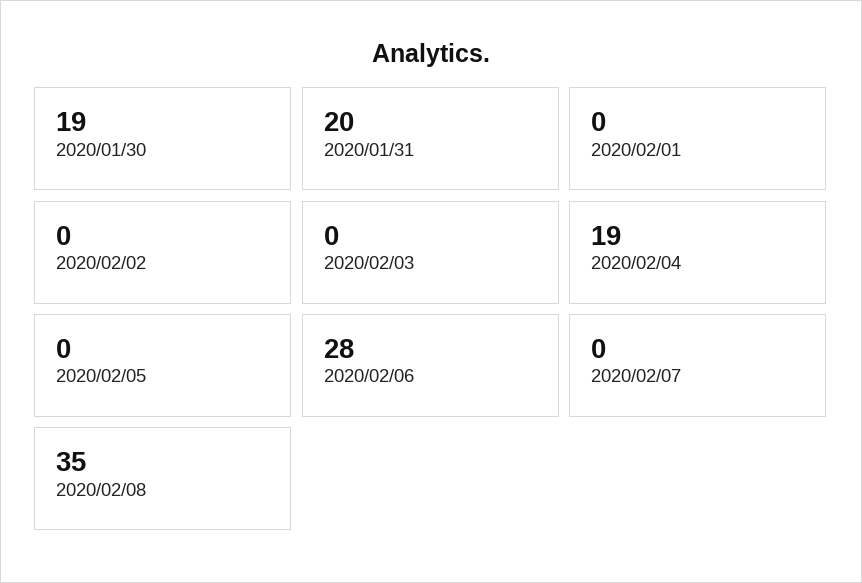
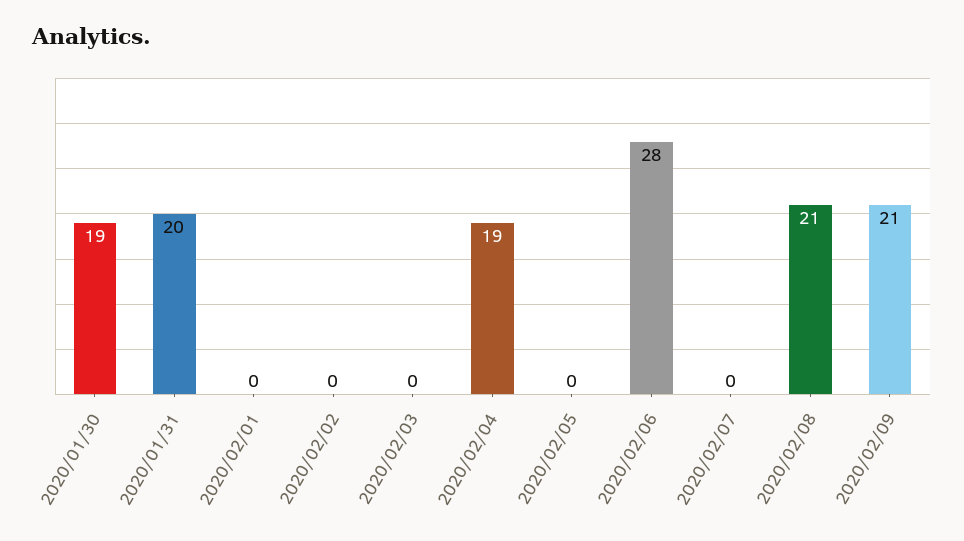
2020/02/08: 35 -> 21
2020/02/09: none -> 21

